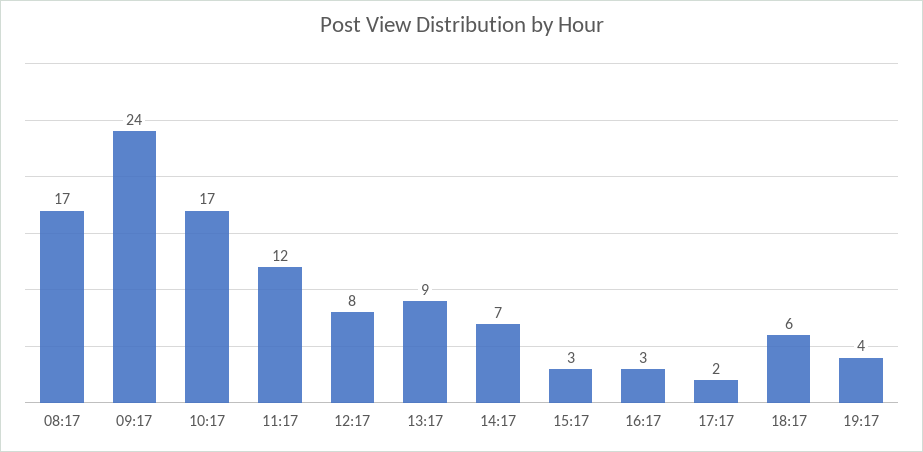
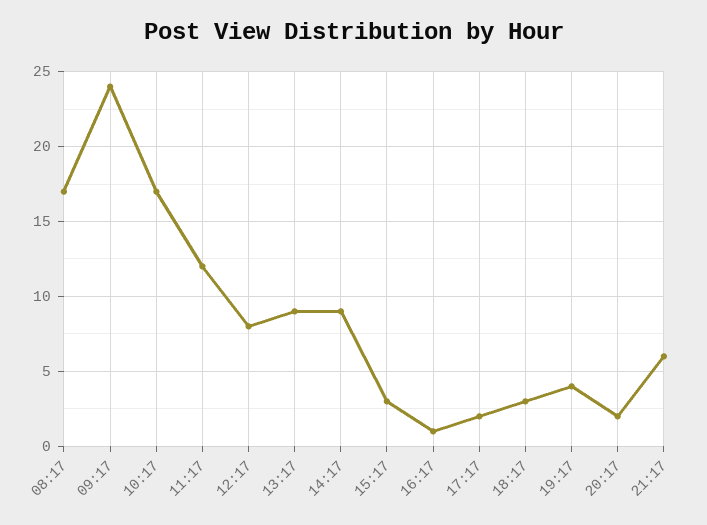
14:17: 7 -> 9
16:17: 3 -> 1
18:17: 6 -> 3
20:17: none -> 2
21:17: none -> 6

